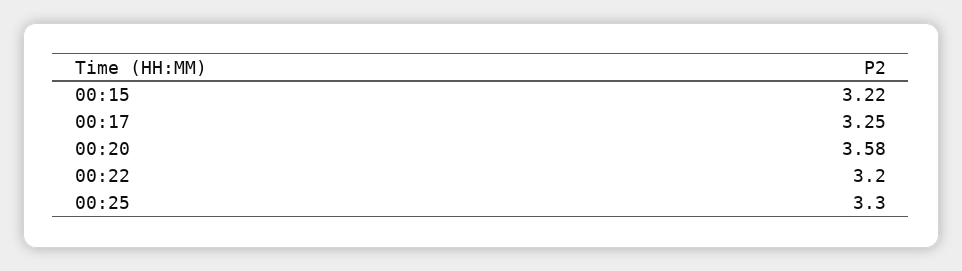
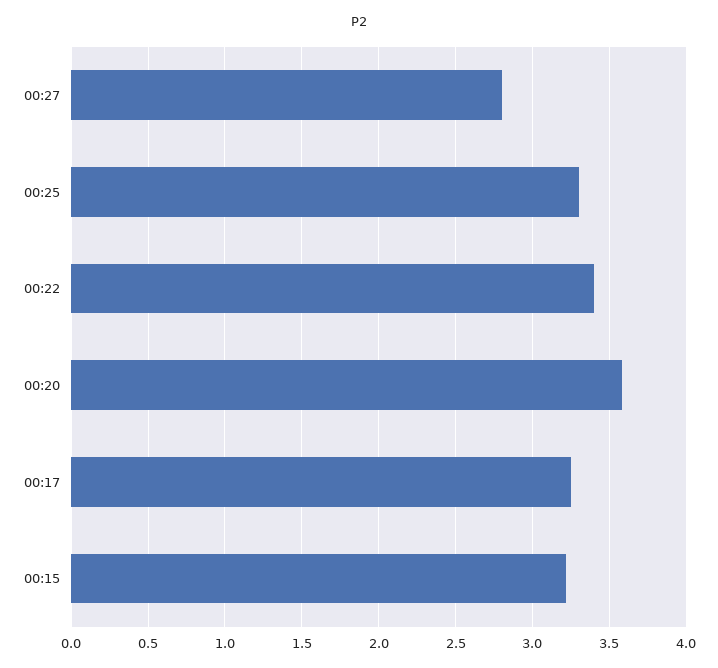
00:22: 3.2 -> 3.4
00:27: none -> 2.8

